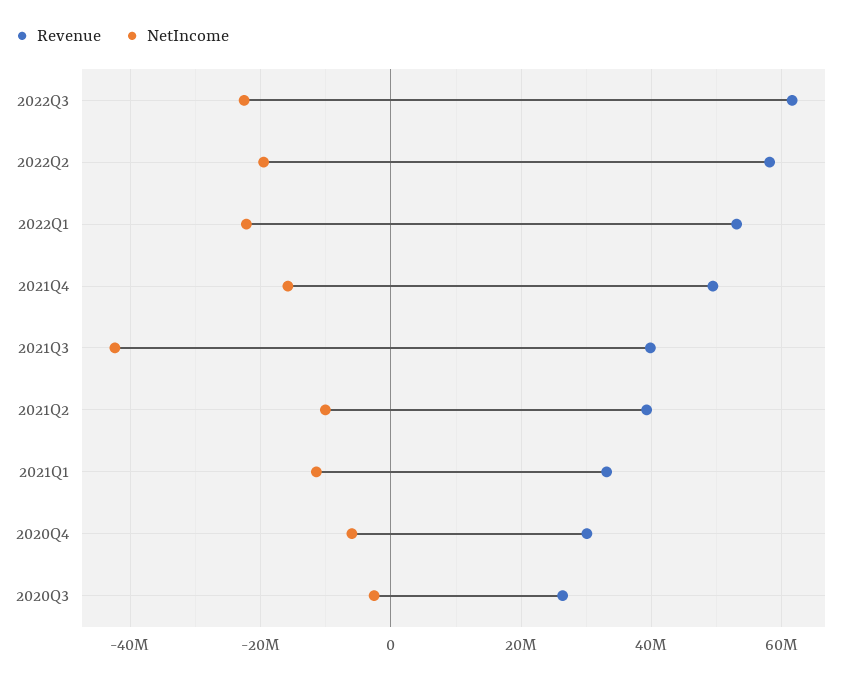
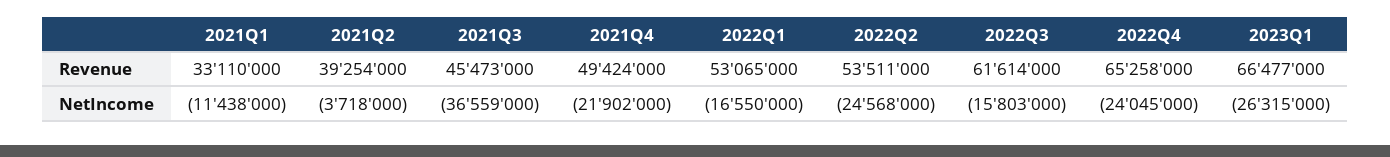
NetIncome, 2022Q3: -22000000 -> -15803000
Revenue, 2022Q2: 58000000 -> 53511000
NetIncome, 2022Q2: -20000000 -> -24568000
NetIncome, 2022Q1: -22000000 -> -16550000
NetIncome, 2021Q4: -16000000 -> -21902000
Revenue, 2021Q3: 40000000 -> 45473000
NetIncome, 2021Q3: -42000000 -> -36559000
NetIncome, 2021Q2: -10000000 -> -3718000
Revenue, 2020Q4: 30000000 -> none
NetIncome, 2020Q4: -6000000 -> none
Revenue, 2020Q3: 26000000 -> none
NetIncome, 2020Q3: -2000000 -> none
Revenue, 2022Q4: none -> 65258000
Revenue, 2023Q1: none -> 66477000
NetIncome, 2022Q4: none -> -24045000
NetIncome, 2023Q1: none -> -26315000

